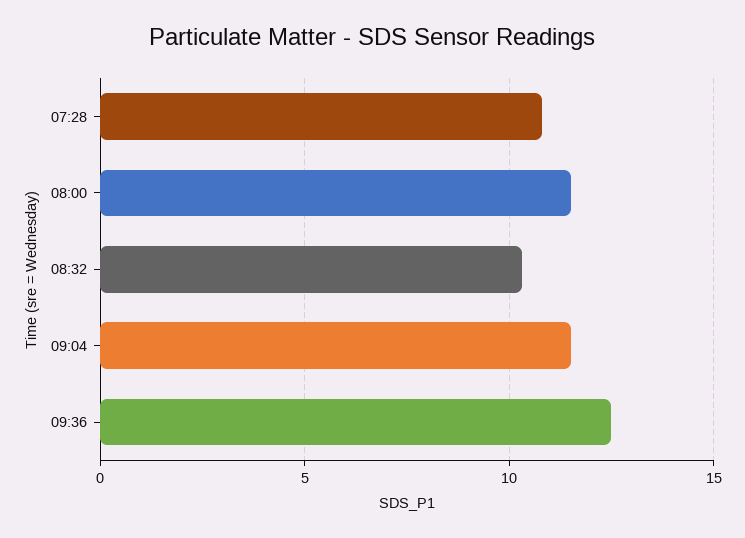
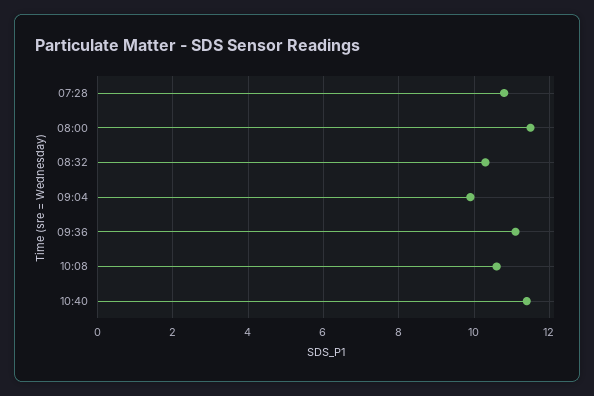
09:04: 11.5 -> 10
09:36: 12.5 -> 11
10:08: none -> 10.5
10:40: none -> 11.5

